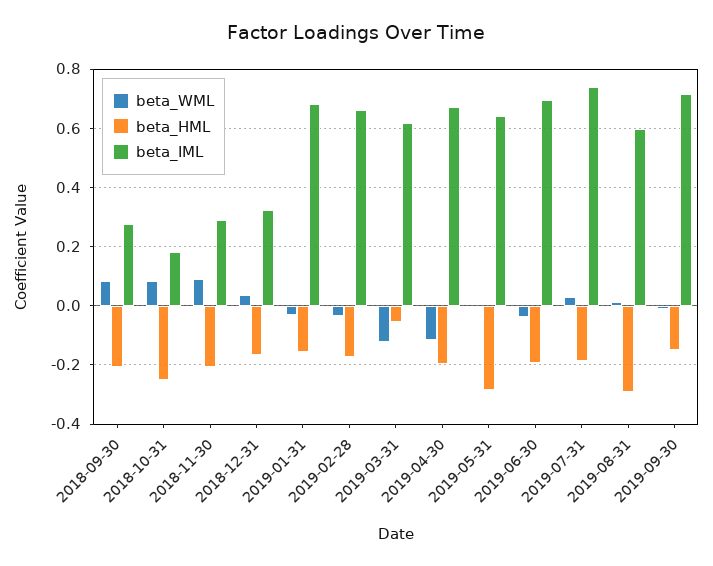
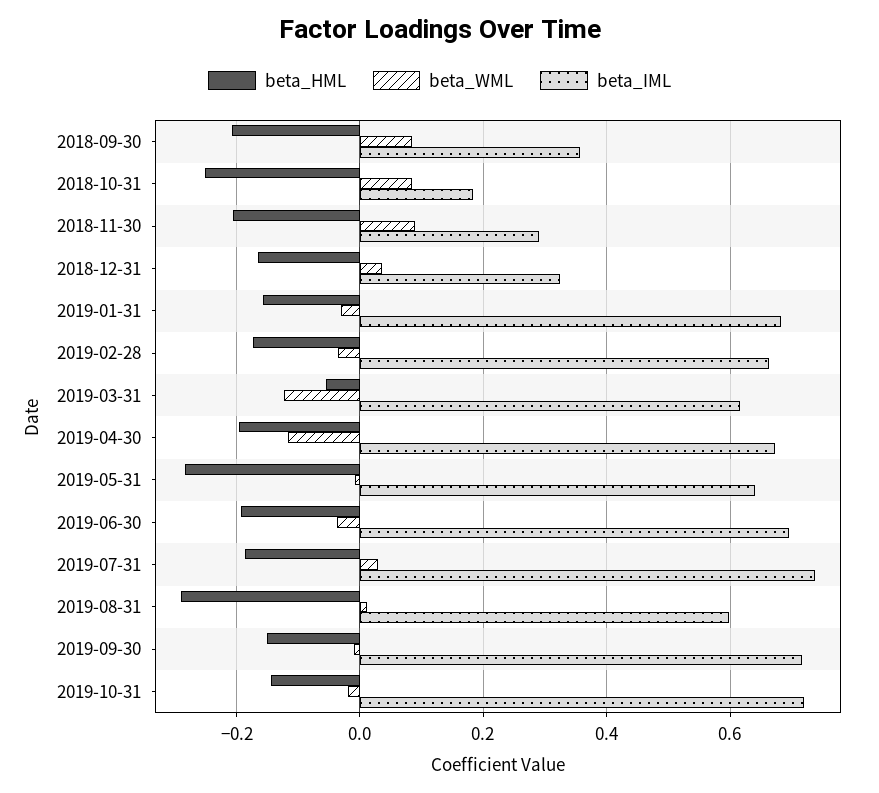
beta_IML, 2018-09-30: 0.275 -> 0.36
beta_HML, 2019-10-31: none -> -0.14
beta_WML, 2019-10-31: none -> -0.02
beta_IML, 2019-10-31: none -> 0.72

